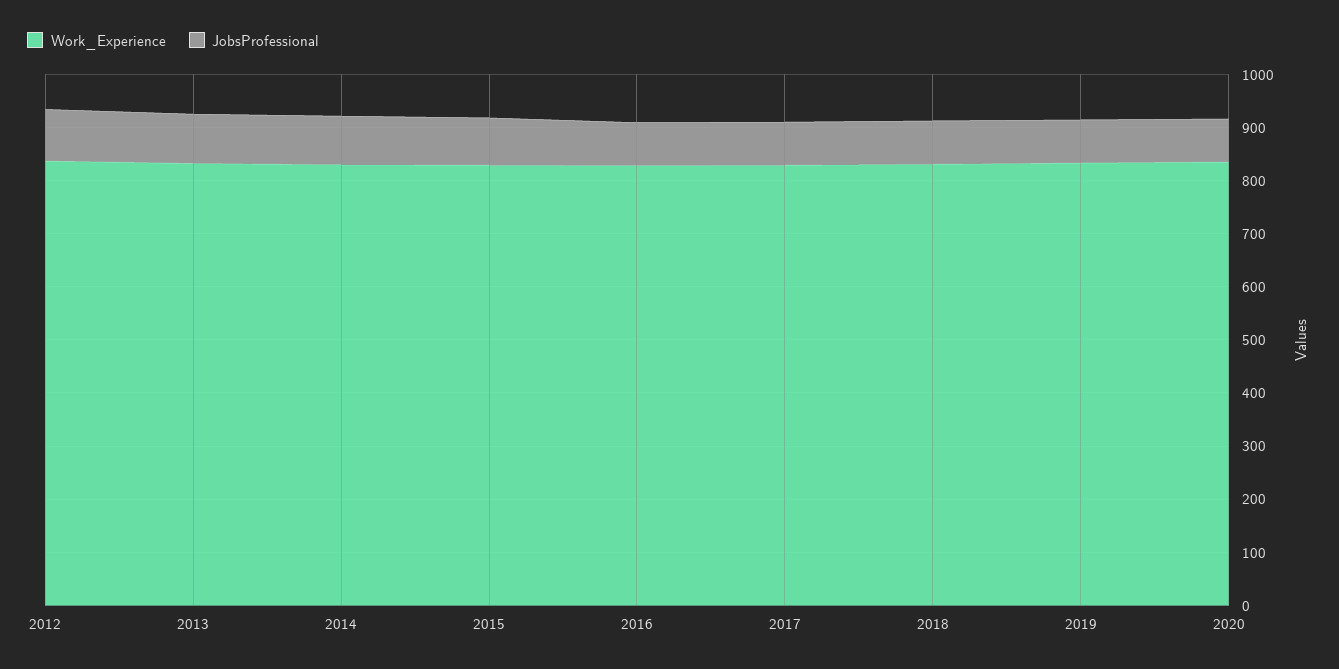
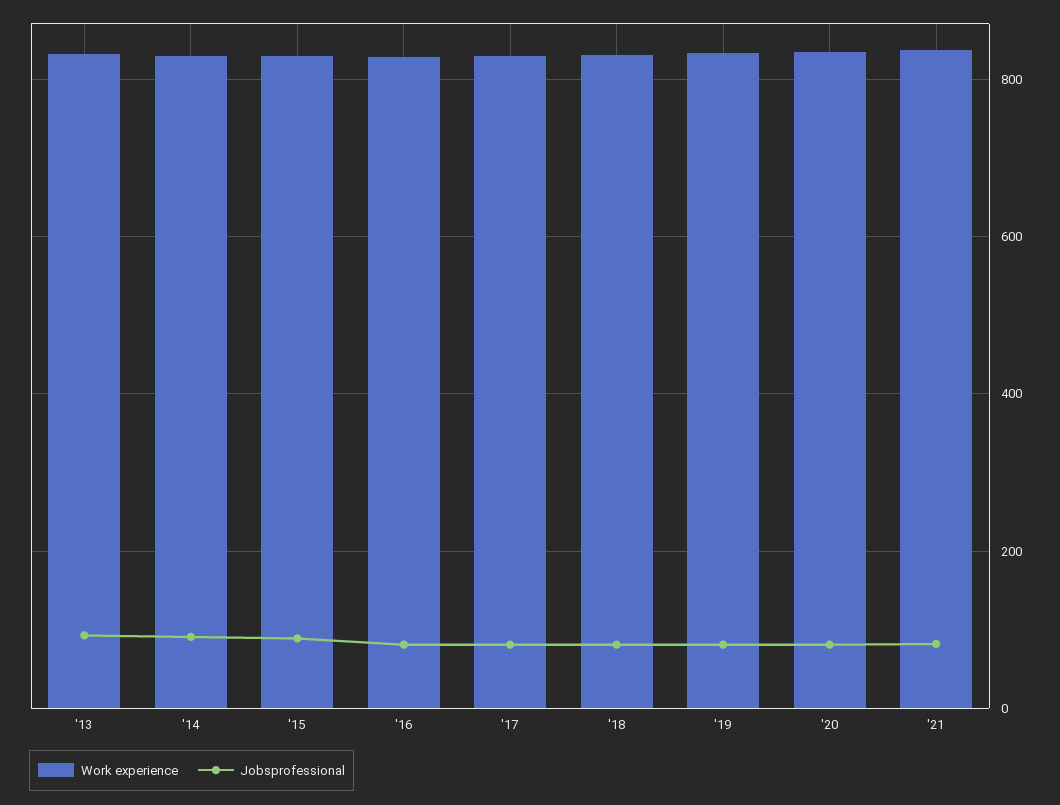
Work_Experience, 2012: 840 -> none
JobsProfessional, 2012: 100 -> none
Work_Experience, '21: none -> 840
JobsProfessional, '21: none -> 80

